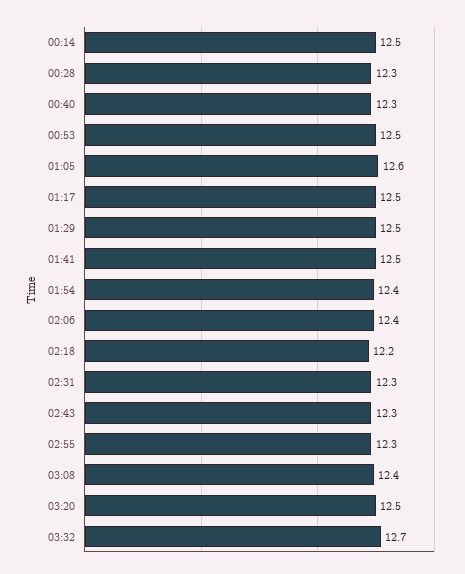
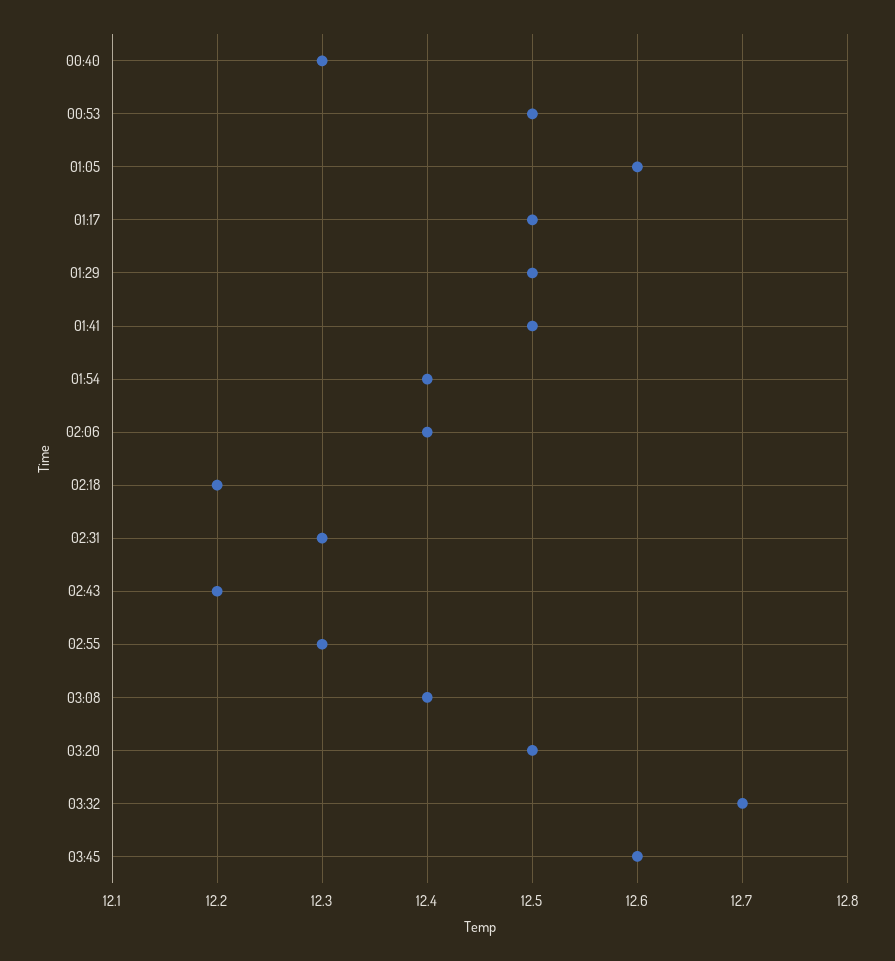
00:14: 12.5 -> none
00:28: 12.3 -> none
02:43: 12.3 -> 12.2
03:45: none -> 12.6

